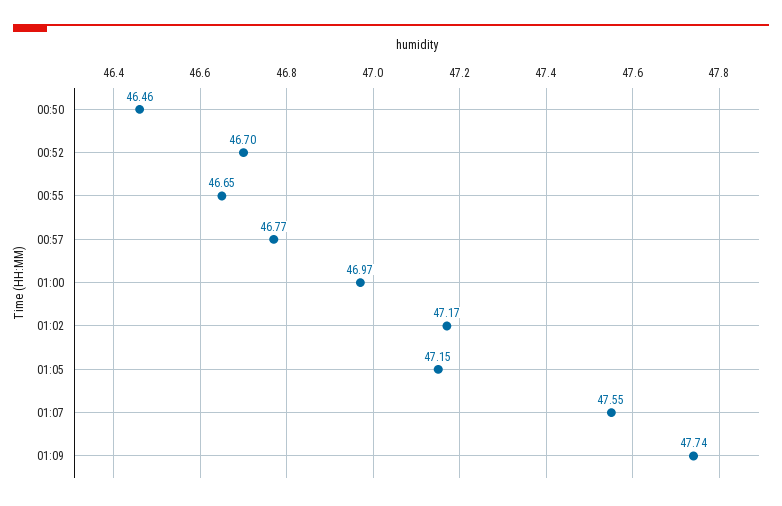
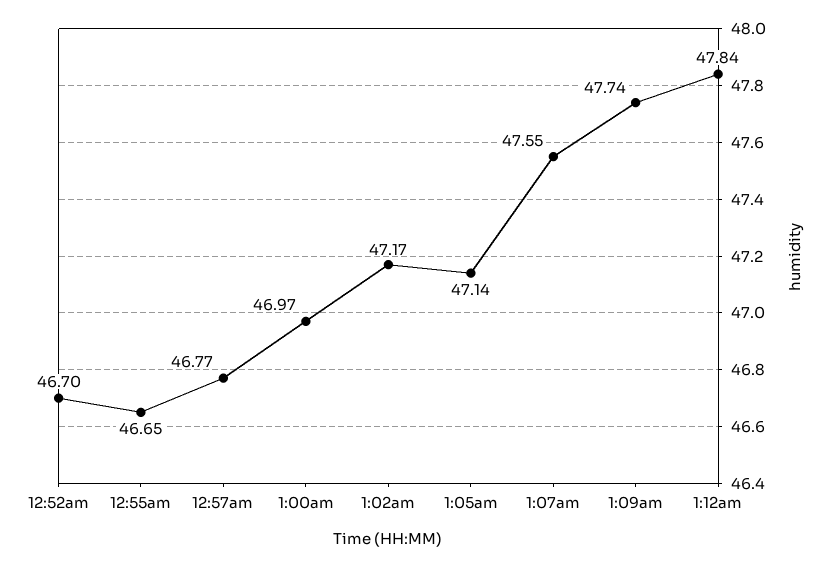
00:50: 46.46 -> none
01:05: 47.15 -> 47.14
1:12am: none -> 47.84

